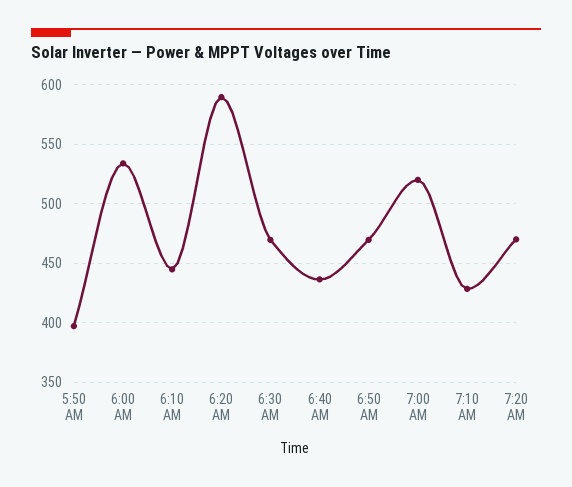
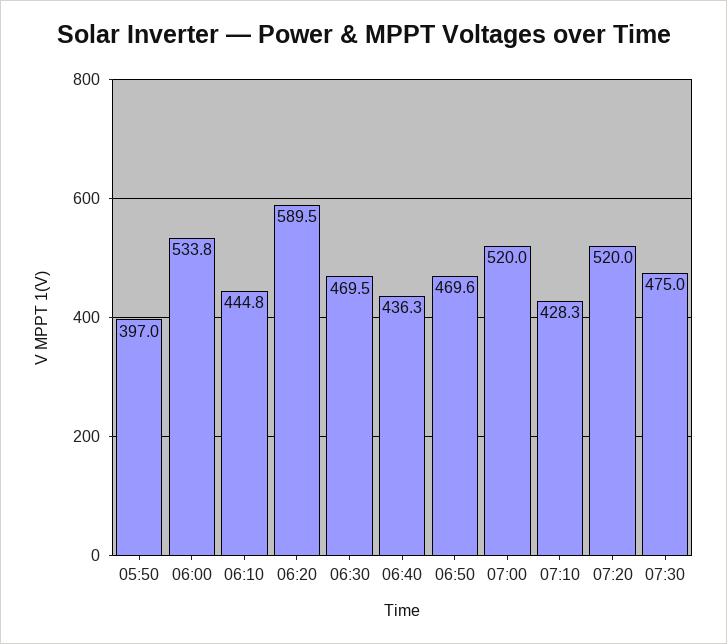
7:20 AM: 470 -> 520
07:30: none -> 475

